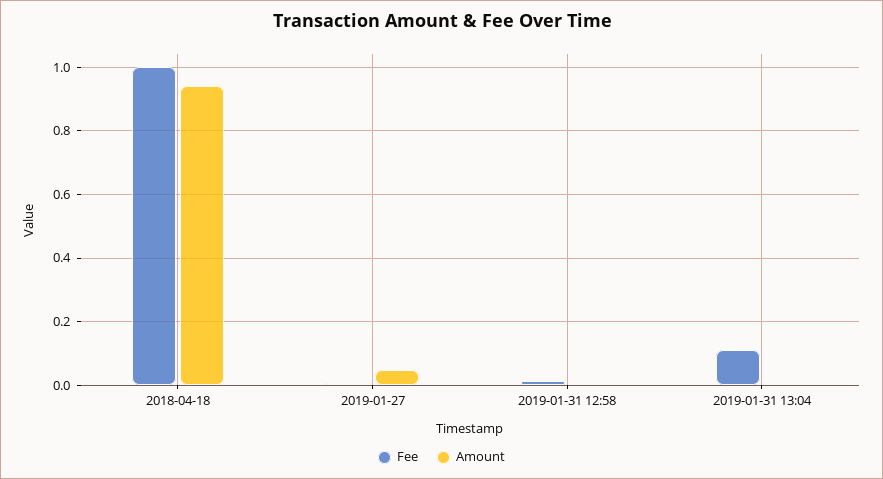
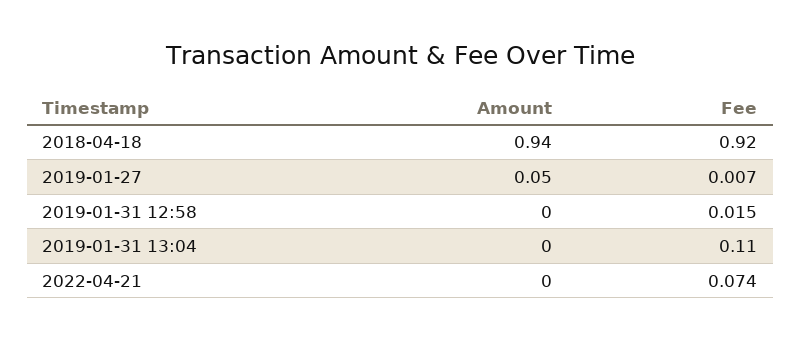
Fee, 2018-04-18: 1 -> 0.92
Amount, 2022-04-21: none -> 0
Fee, 2022-04-21: none -> 0.074

